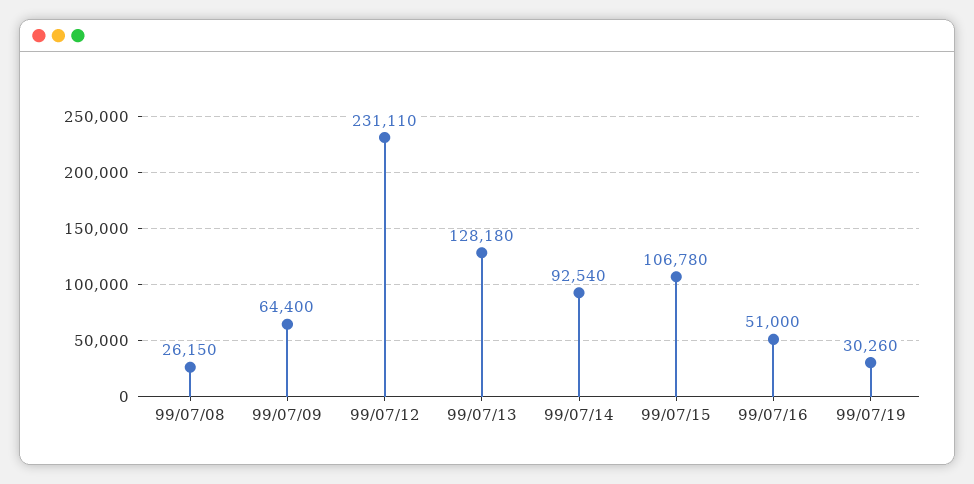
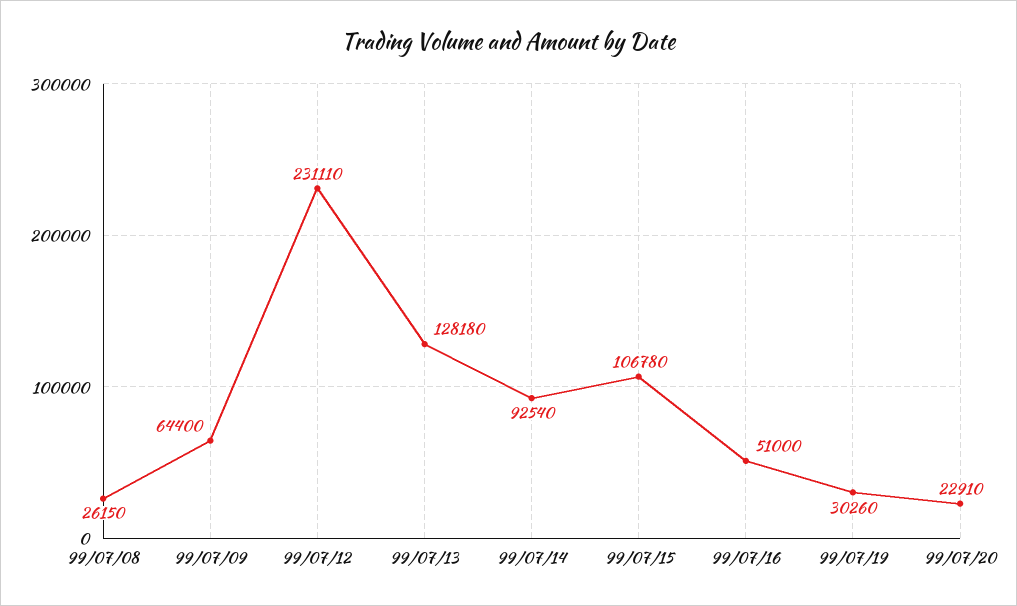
99/07/20: none -> 22910

